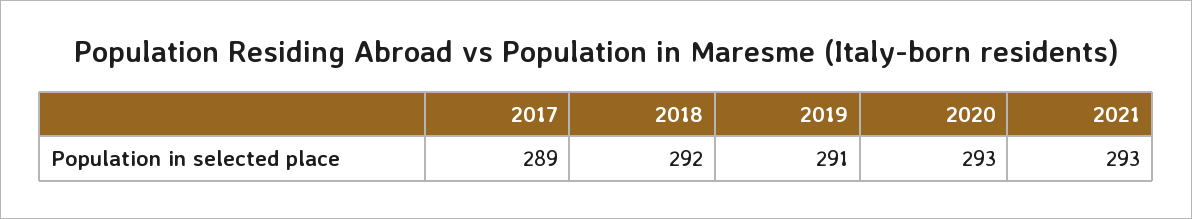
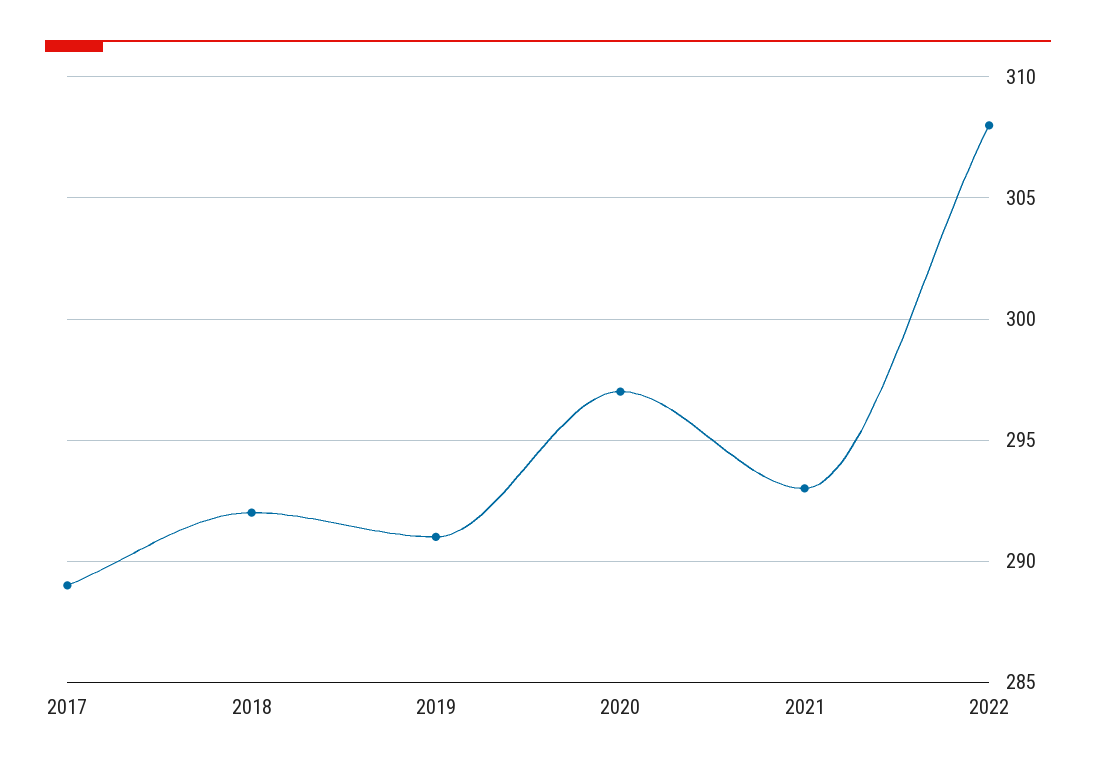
2020: 293 -> 297
2022: none -> 308

